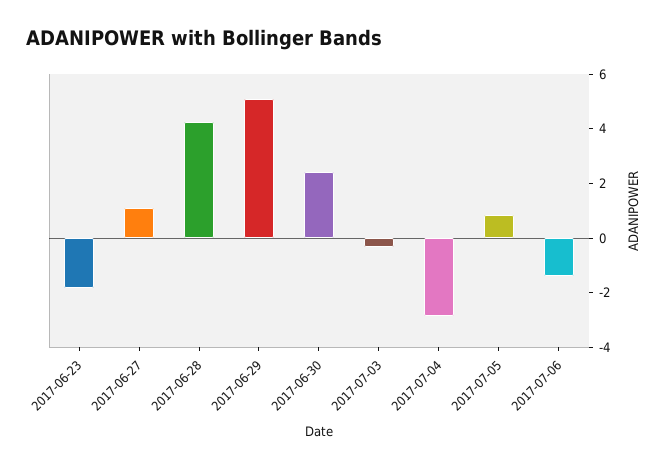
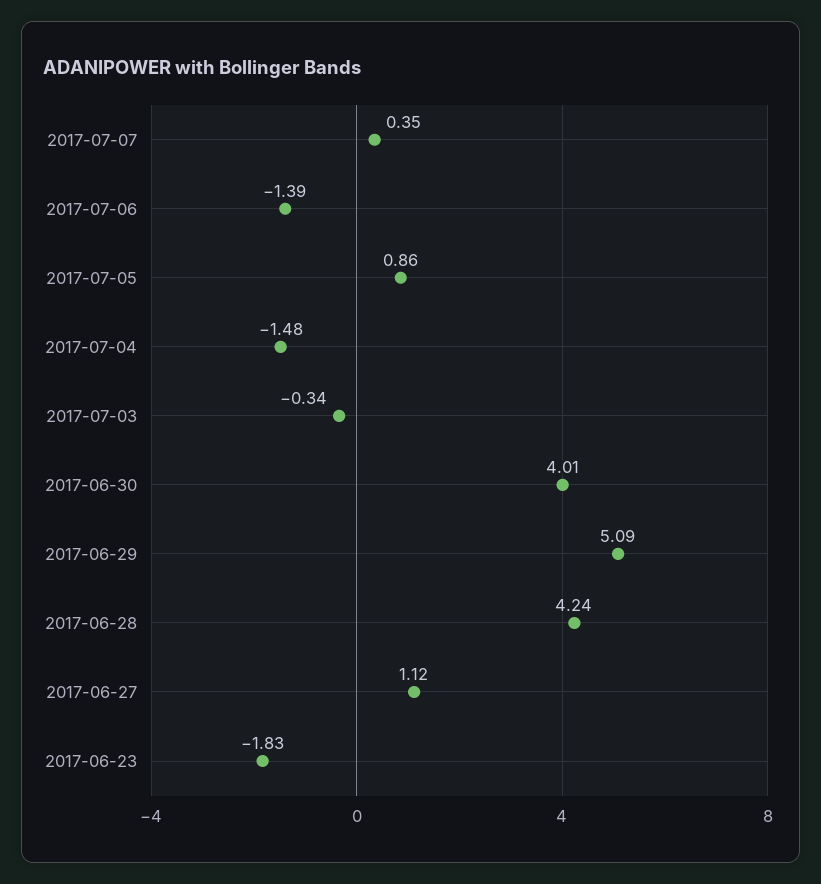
2017-06-30: 2.5 -> 4.01
2017-07-04: -3 -> -1.48
2017-07-07: none -> 0.35

